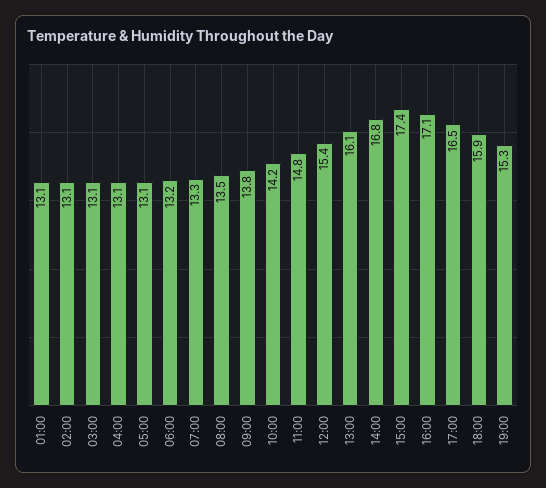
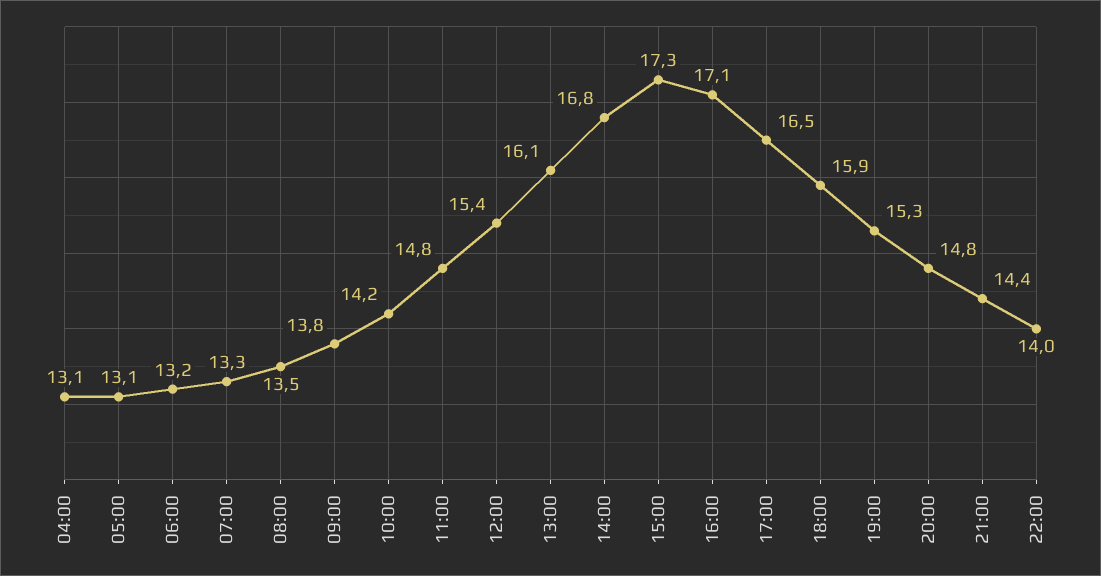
01:00: 13.1 -> none
02:00: 13.1 -> none
03:00: 13.1 -> none
15:00: 17.4 -> 17.3
20:00: none -> 14.8
21:00: none -> 14.4
22:00: none -> 14

